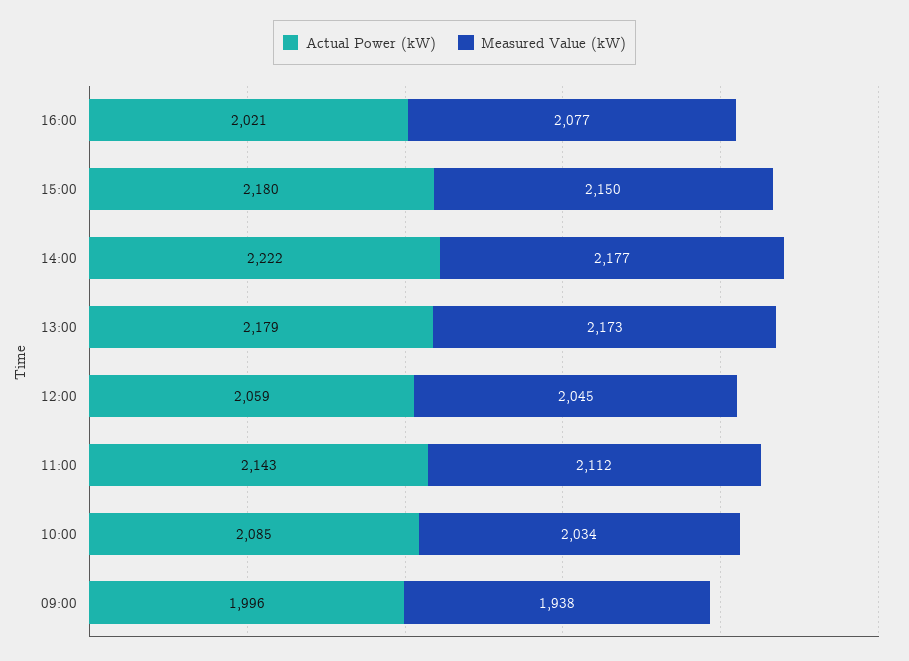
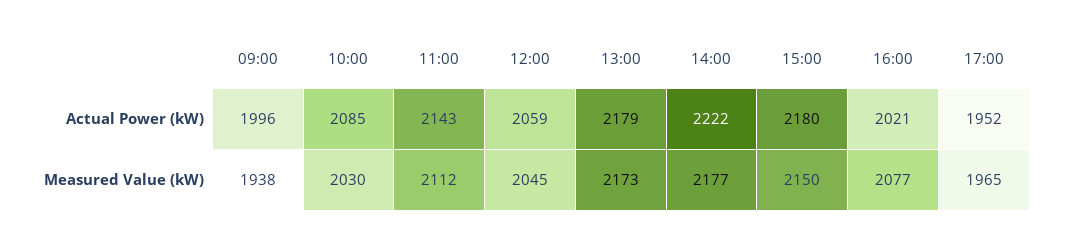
Measured Value (kW), 10:00: 2034 -> 2030
Actual Power (kW), 17:00: none -> 1952
Measured Value (kW), 17:00: none -> 1965

